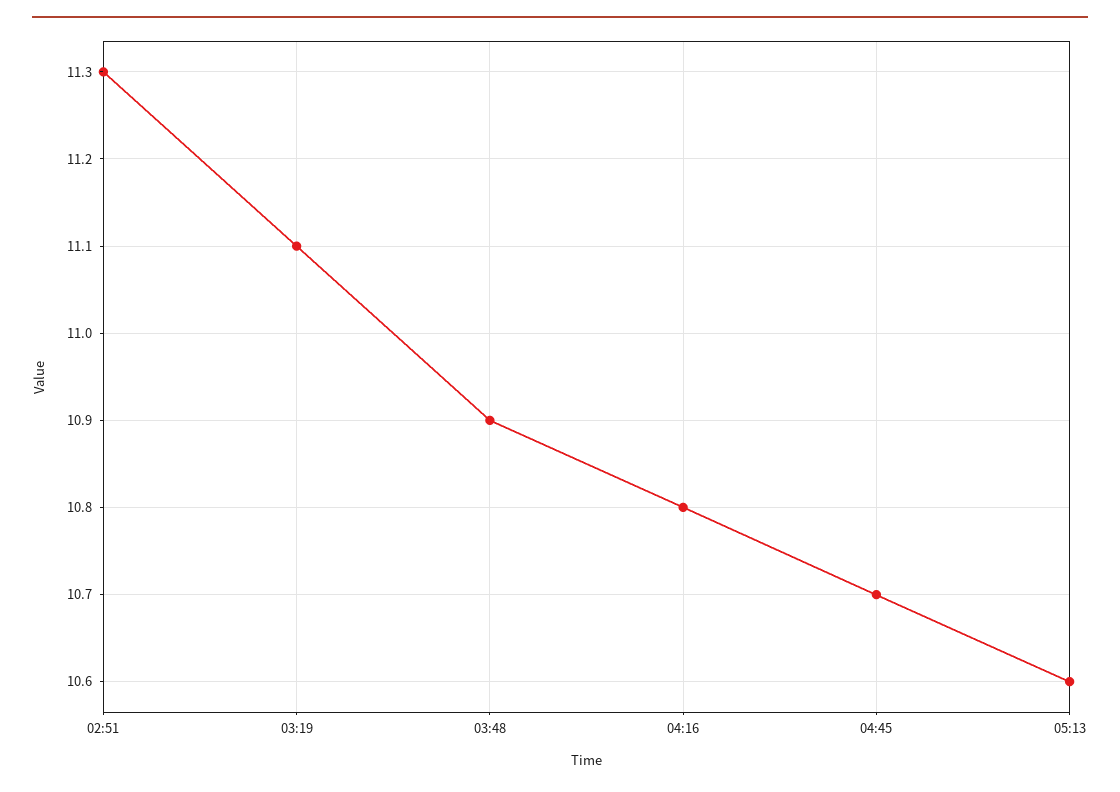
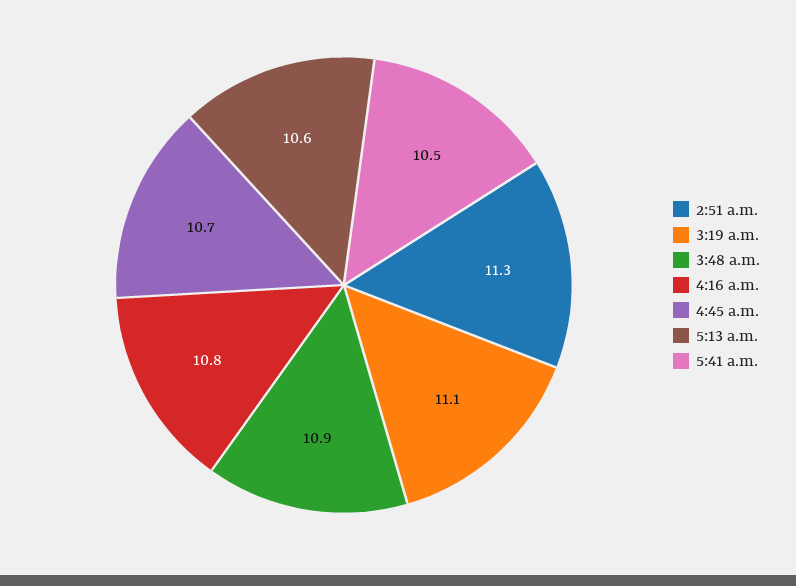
5:41 a.m.: none -> 10.5

